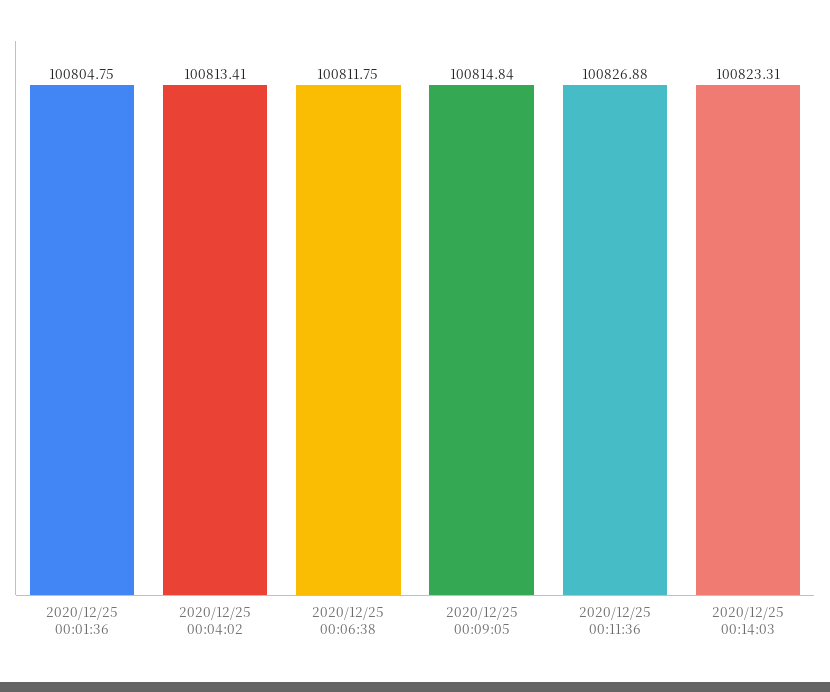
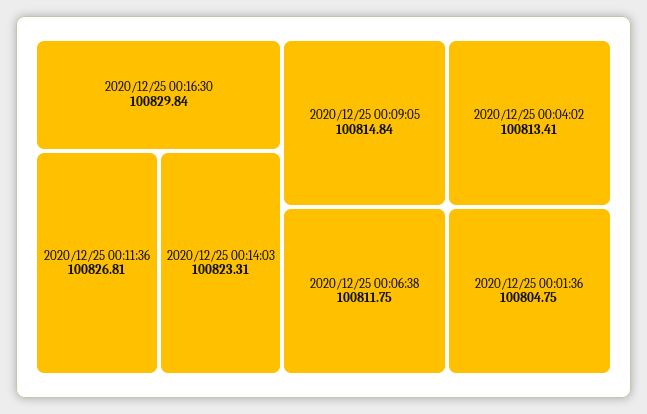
2020/12/25 00:11:36: 100826.88 -> 100826.81
2020/12/25 00:16:30: none -> 100829.84

